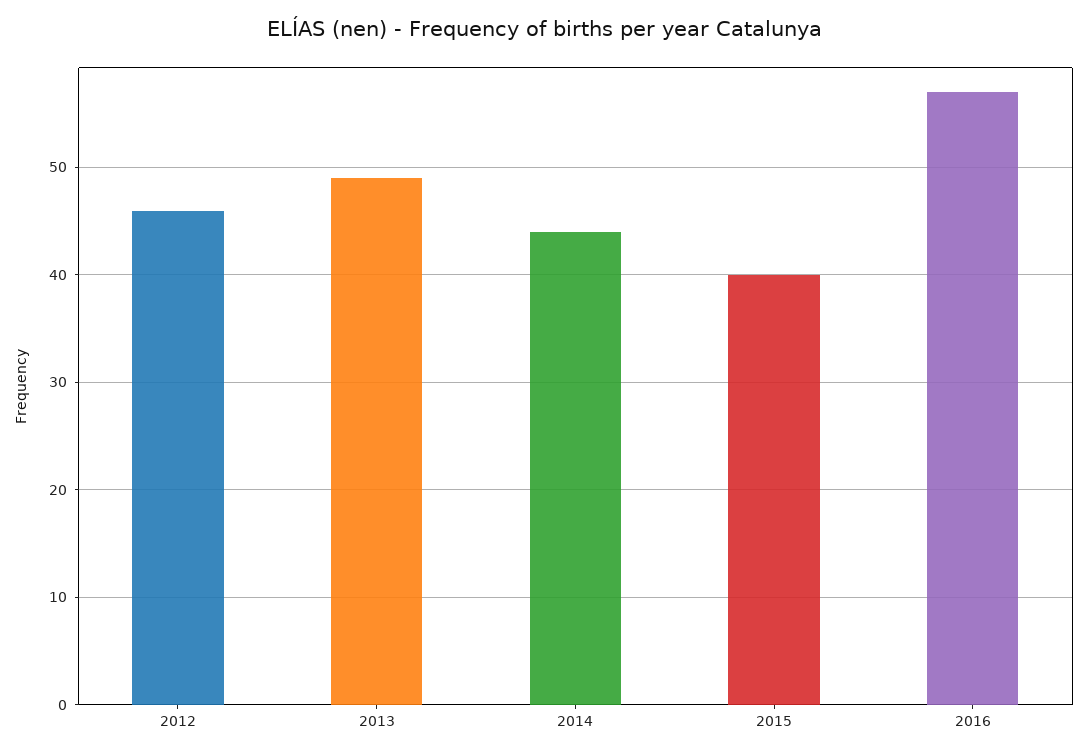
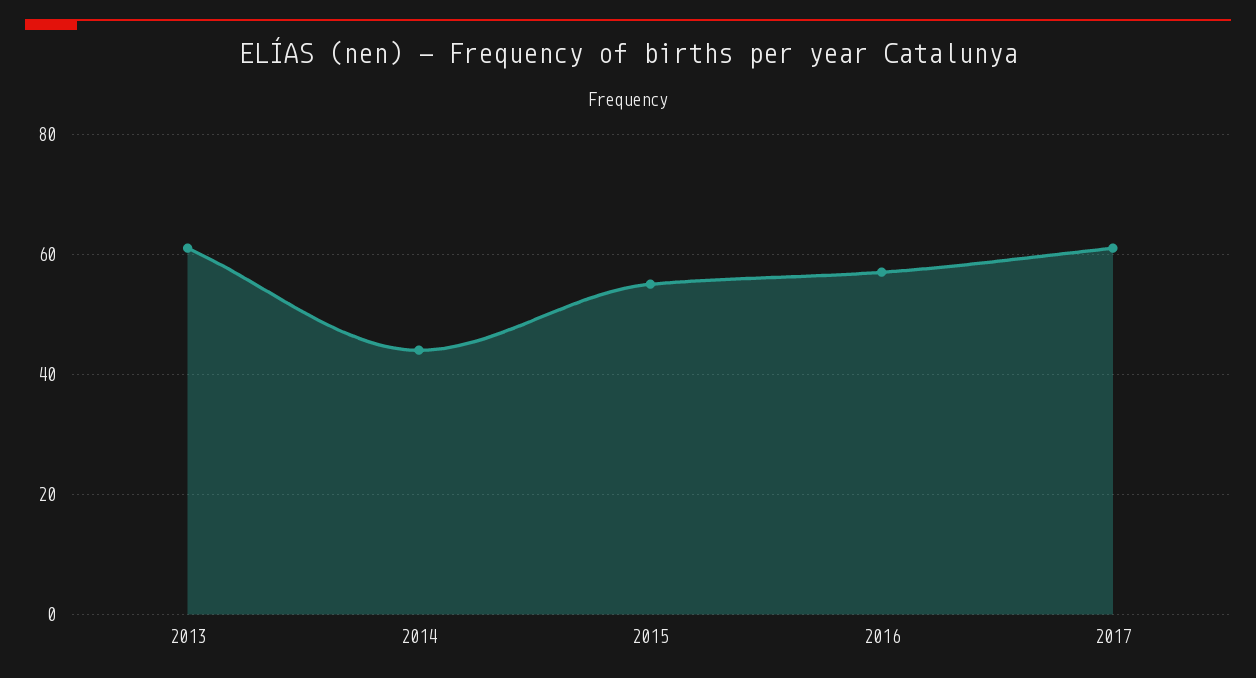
2012: 46 -> none
2013: 49 -> 60
2015: 40 -> 55
2017: none -> 60

